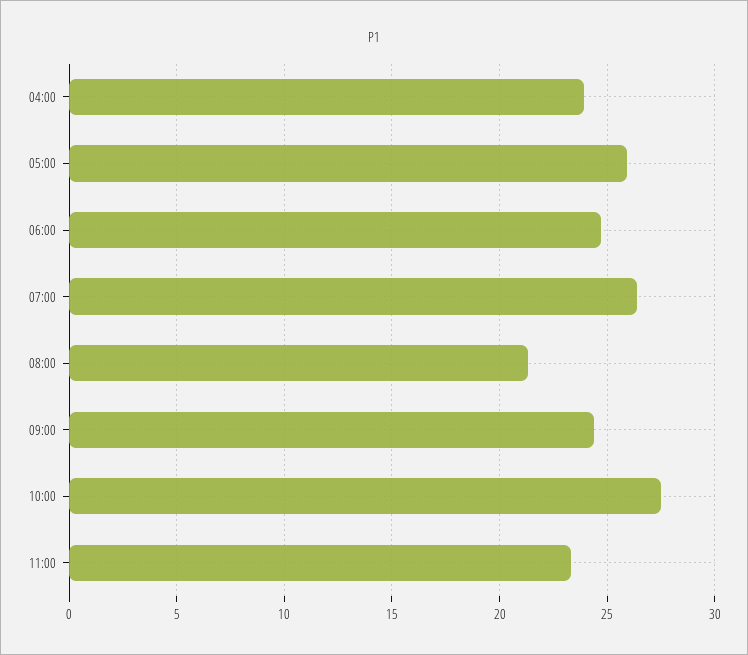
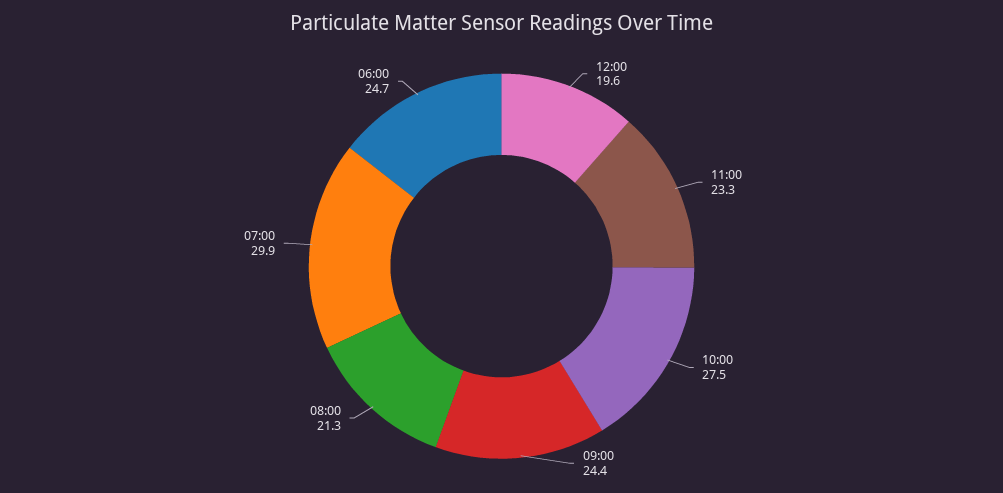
04:00: 24 -> none
05:00: 26 -> none
07:00: 26.5 -> 29.9
12:00: none -> 19.6

